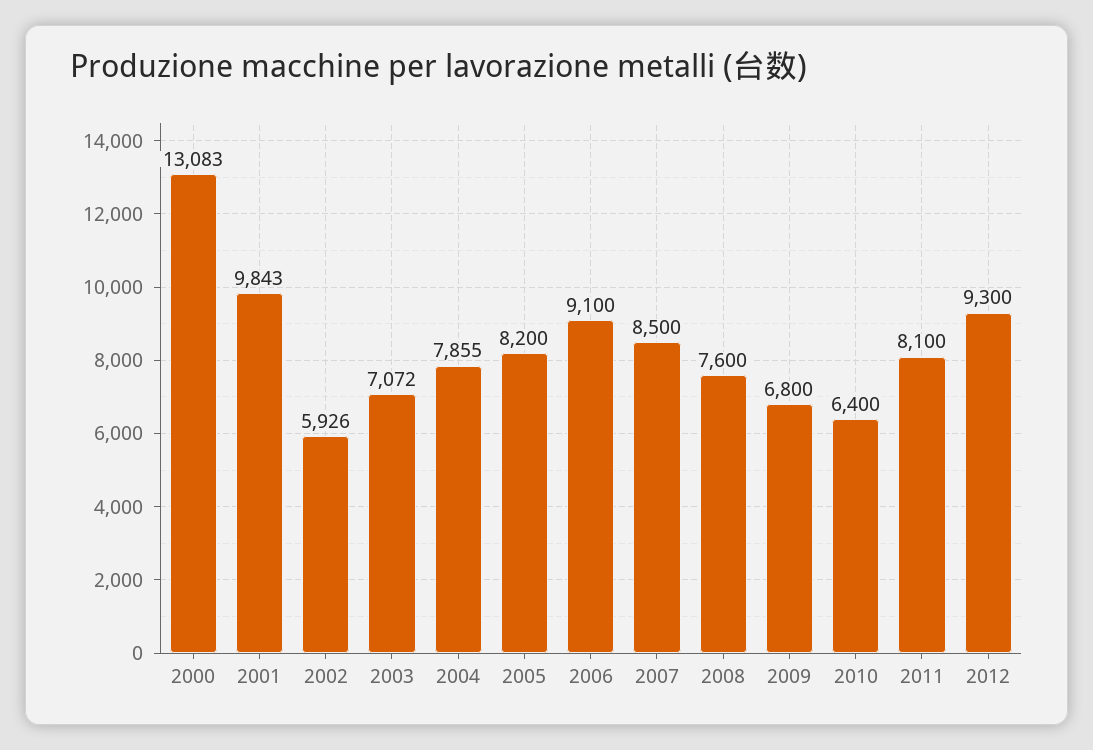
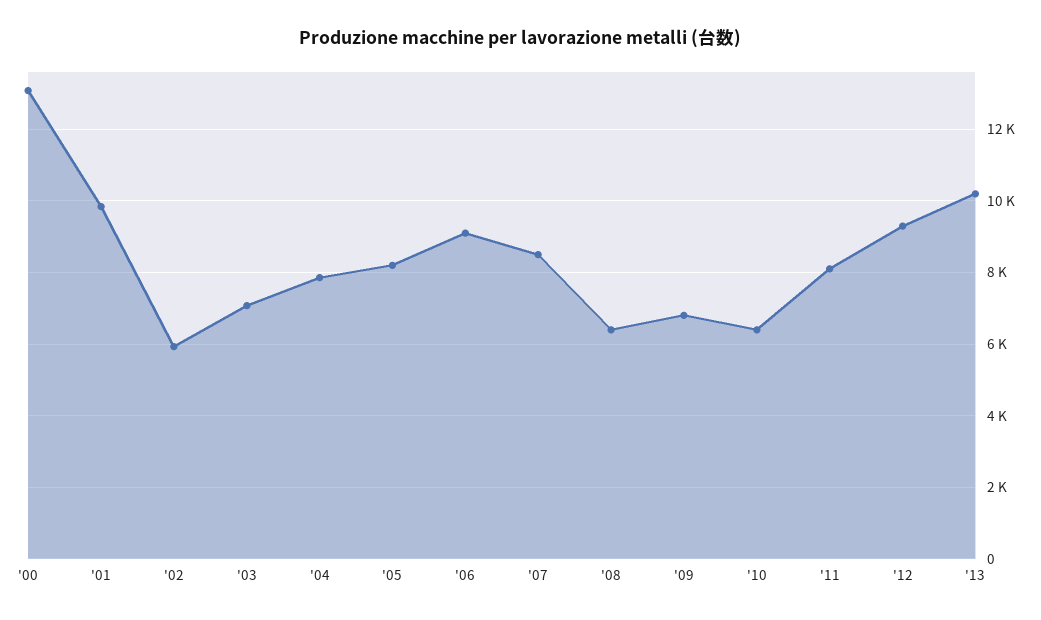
2008: 7600 -> 6400
'13: none -> 10200

